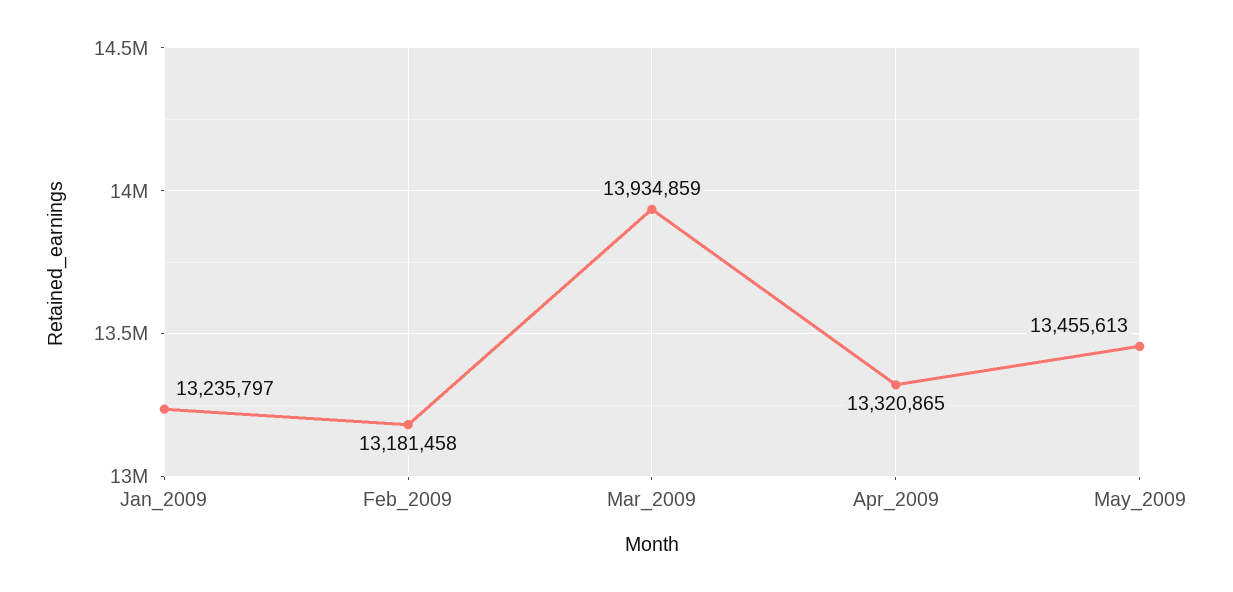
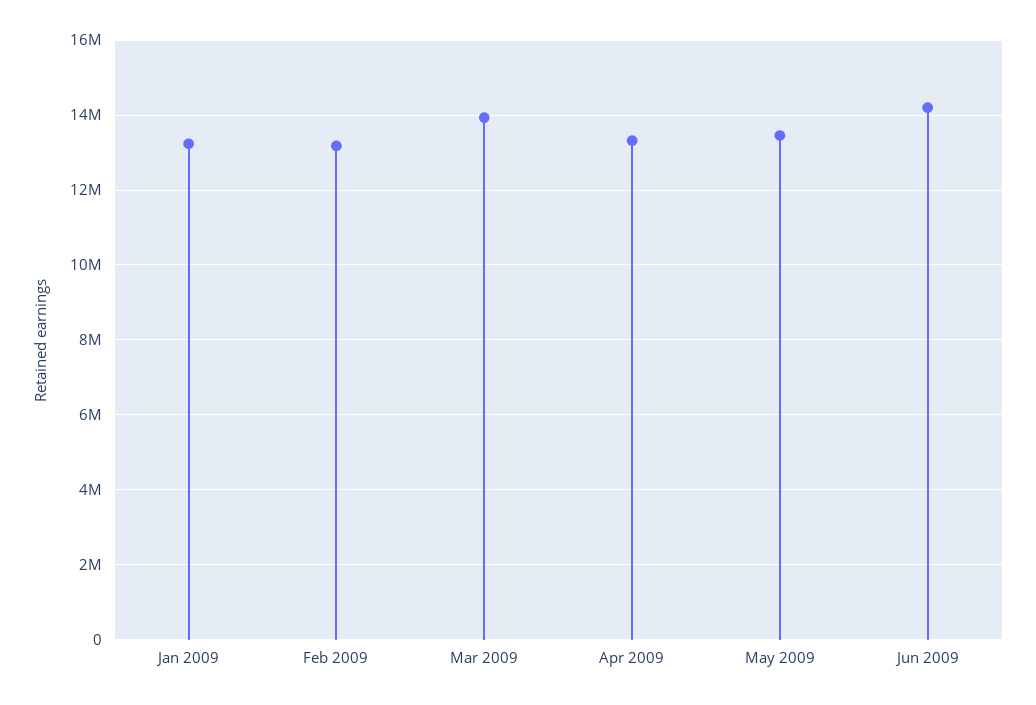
Jun 2009: none -> 14200000

